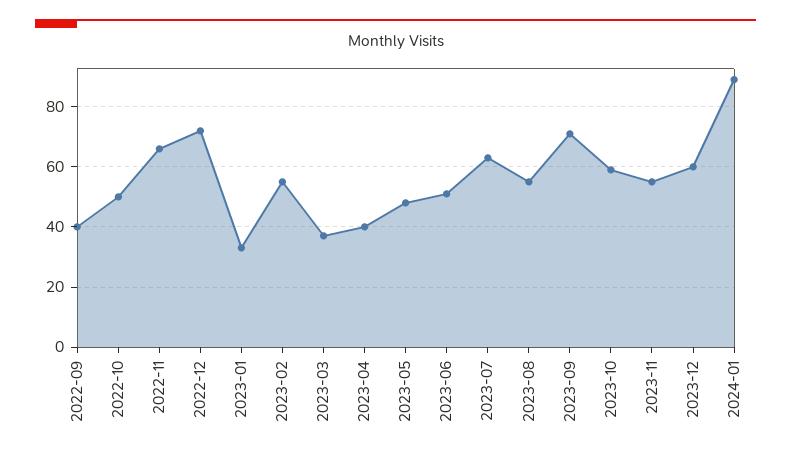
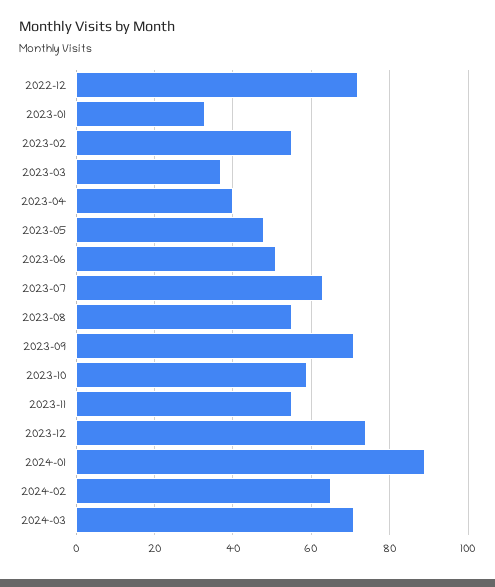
2022-09: 40 -> none
2022-10: 50 -> none
2022-11: 65 -> none
2023-12: 60 -> 75
2024-02: none -> 65
2024-03: none -> 70

